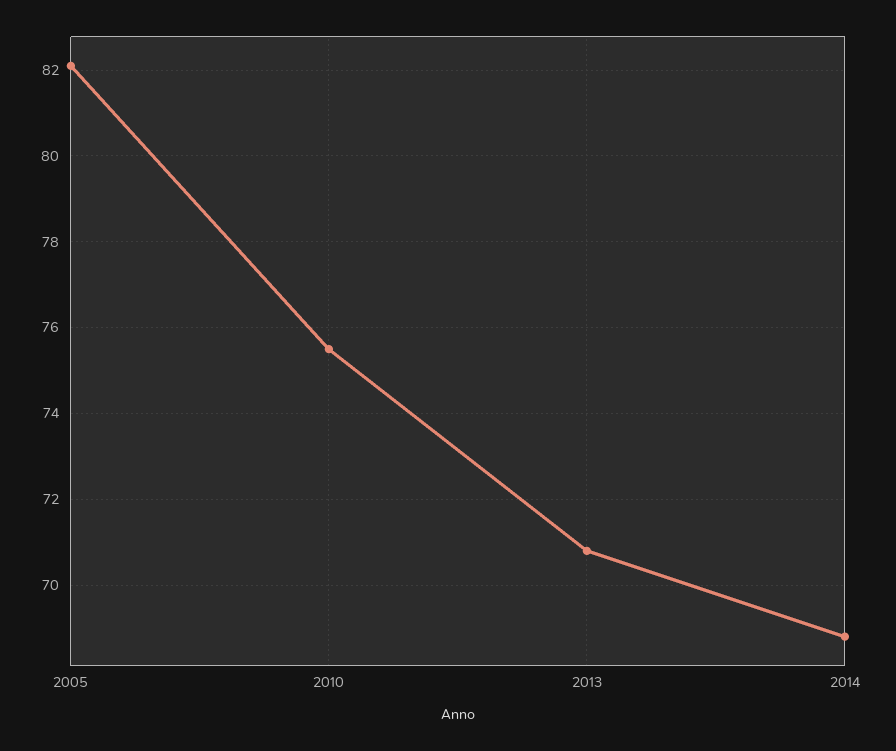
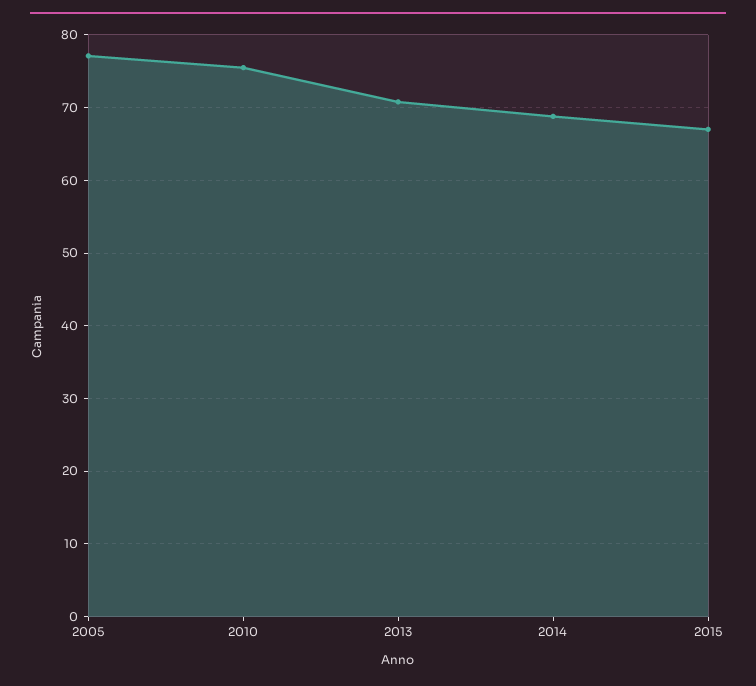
2005: 82 -> 77
2015: none -> 67

